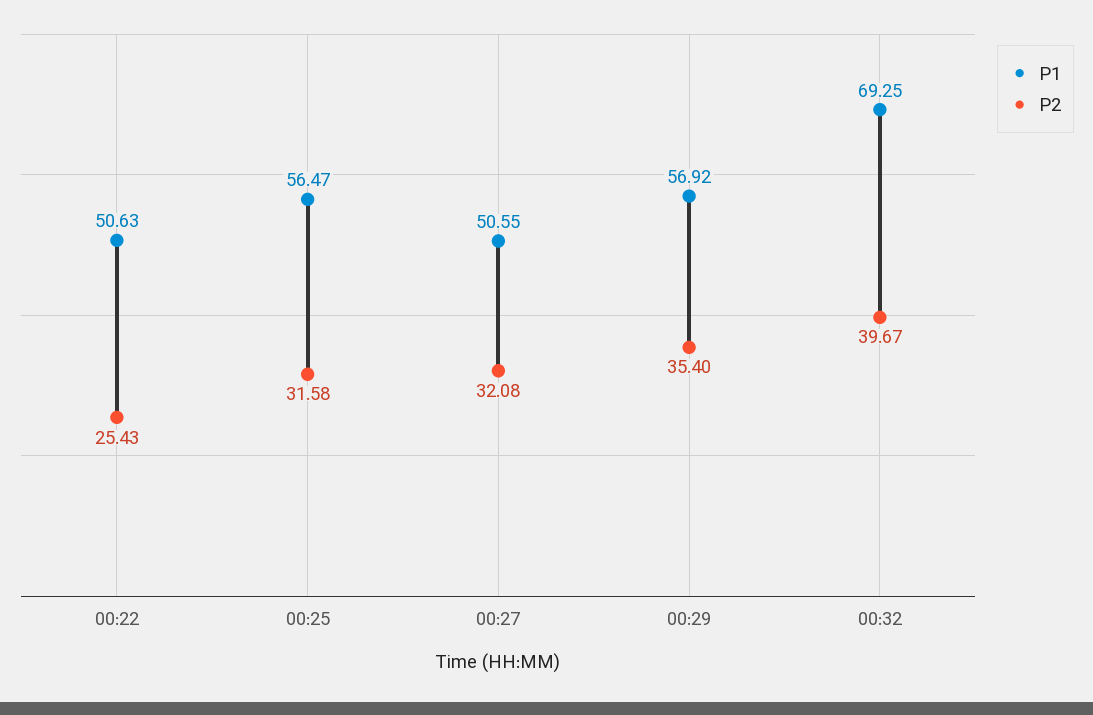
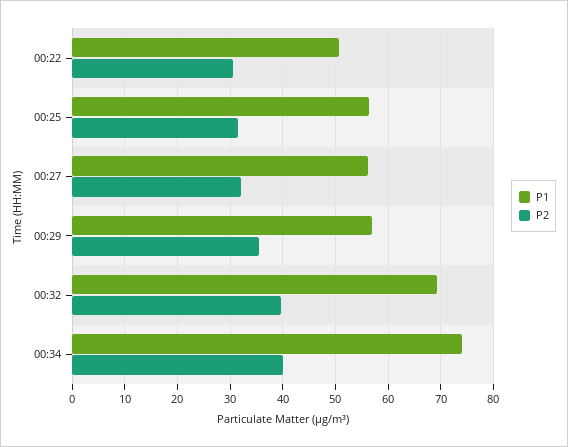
P2, 00:22: 25.43 -> 30
P1, 00:27: 50.55 -> 56
P1, 00:34: none -> 74
P2, 00:34: none -> 40

